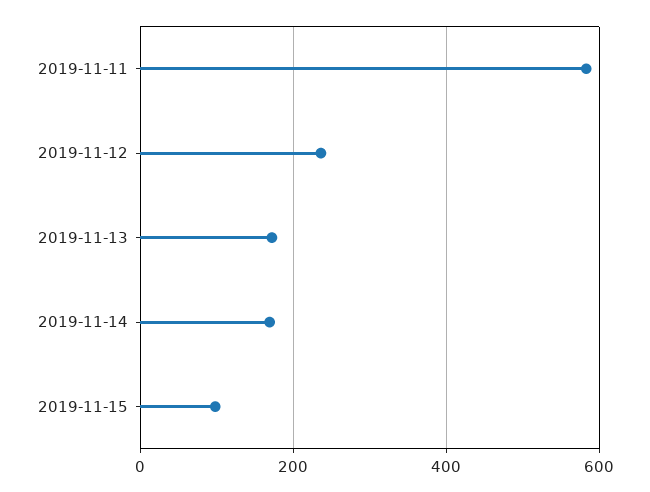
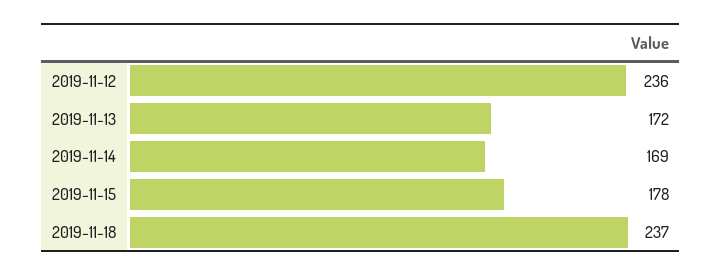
2019-11-11: 580 -> none
2019-11-15: 100 -> 178
2019-11-18: none -> 237

